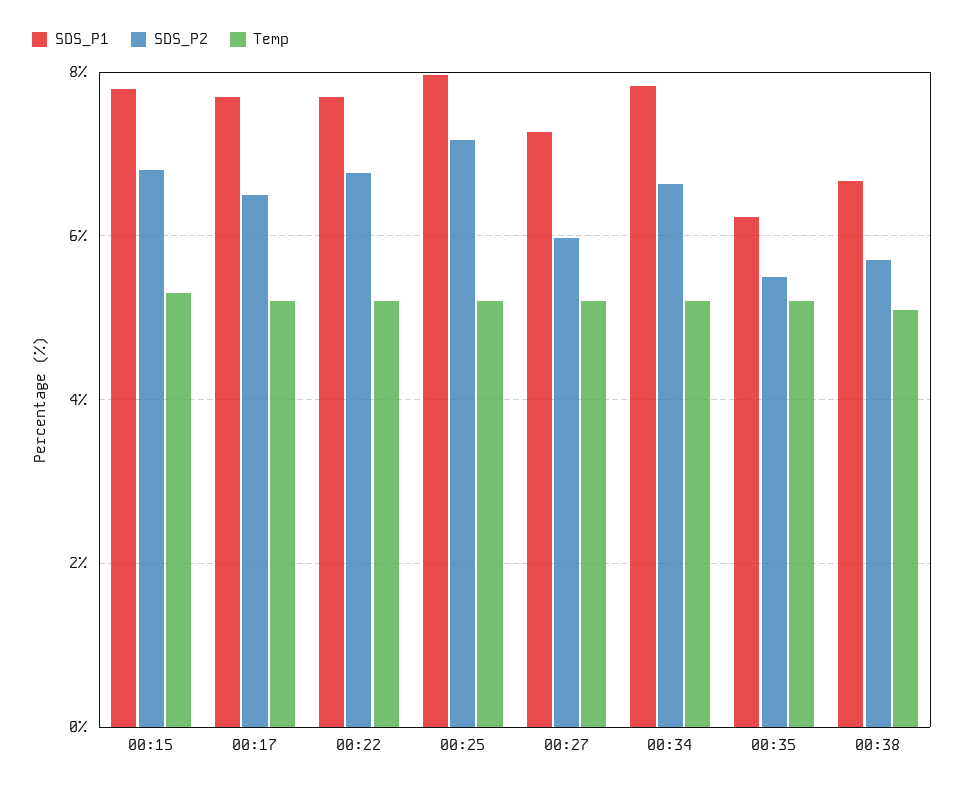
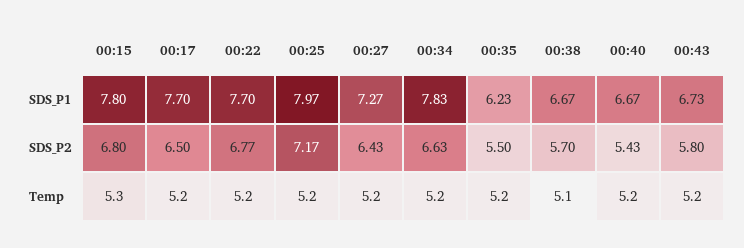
SDS_P2, 00:27: 6 -> 6.43
SDS_P1, 00:40: none -> 6.67
SDS_P1, 00:43: none -> 6.73
SDS_P2, 00:40: none -> 5.43
SDS_P2, 00:43: none -> 5.8
Temp, 00:40: none -> 5.2
Temp, 00:43: none -> 5.2

